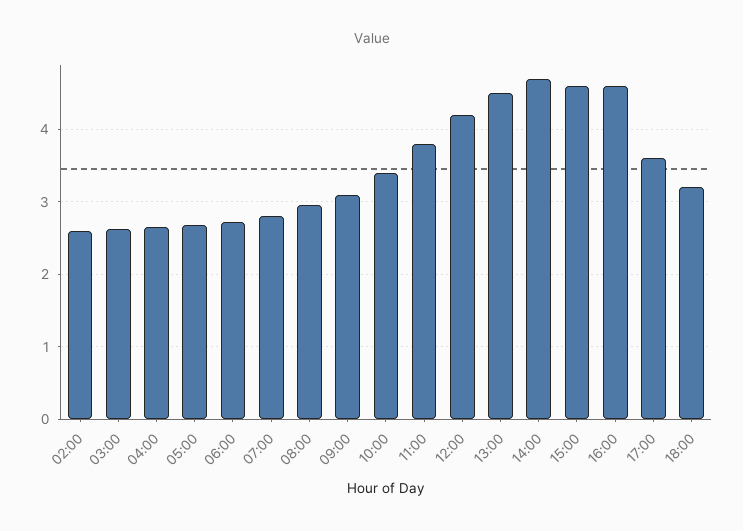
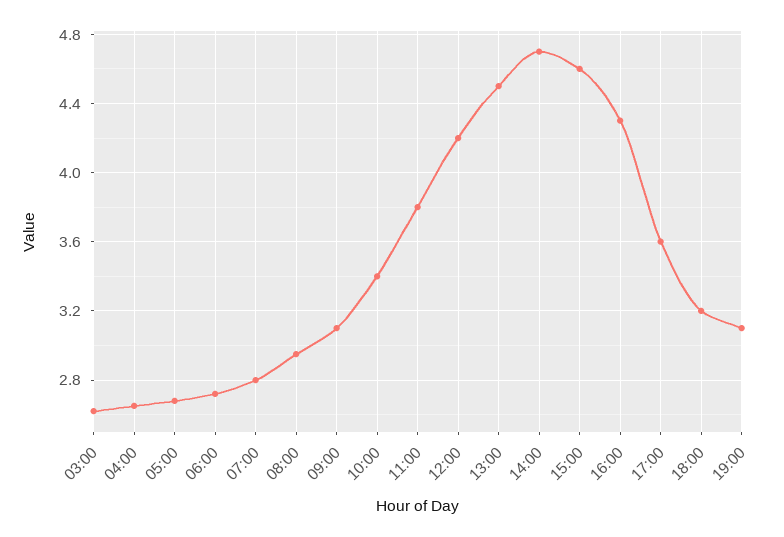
02:00: 2.6 -> none
16:00: 4.6 -> 4.3
19:00: none -> 3.1

